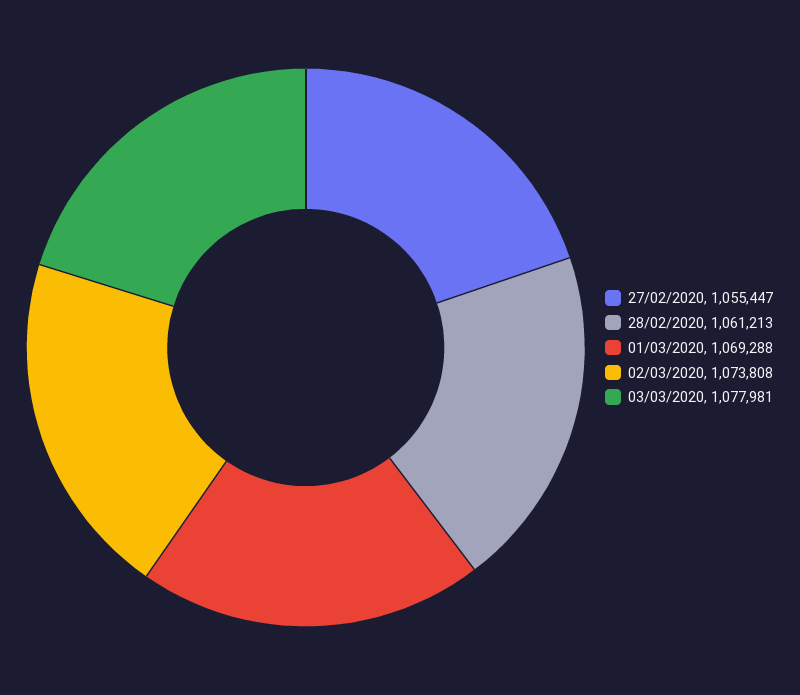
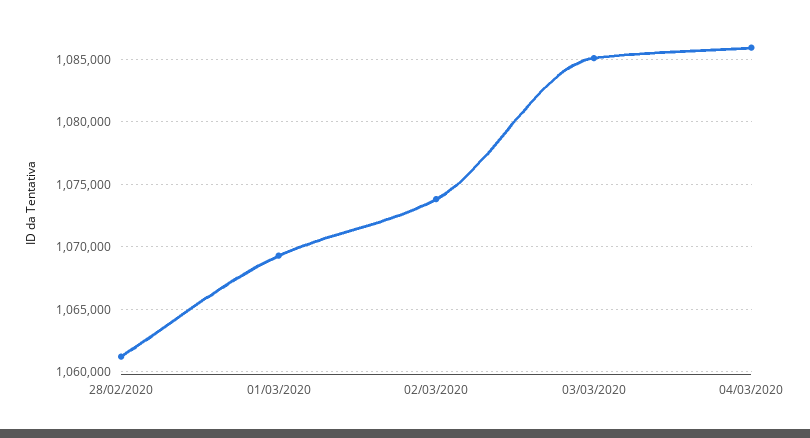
27/02/2020: 1055447 -> none
03/03/2020: 1077981 -> 1085000
04/03/2020: none -> 1086000

